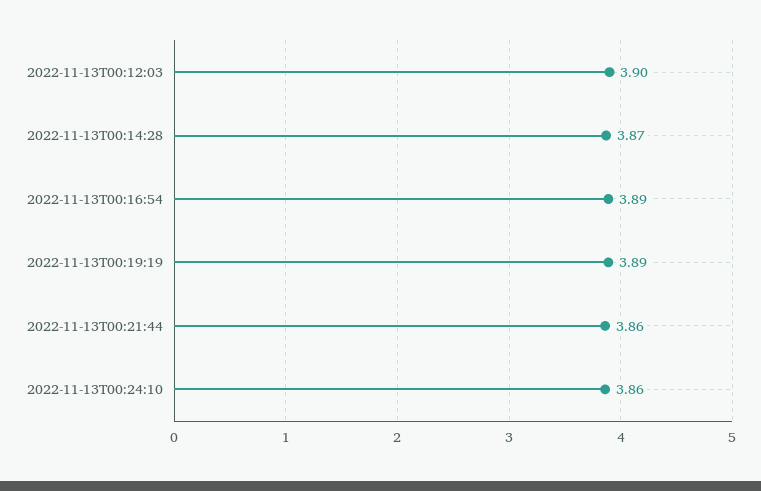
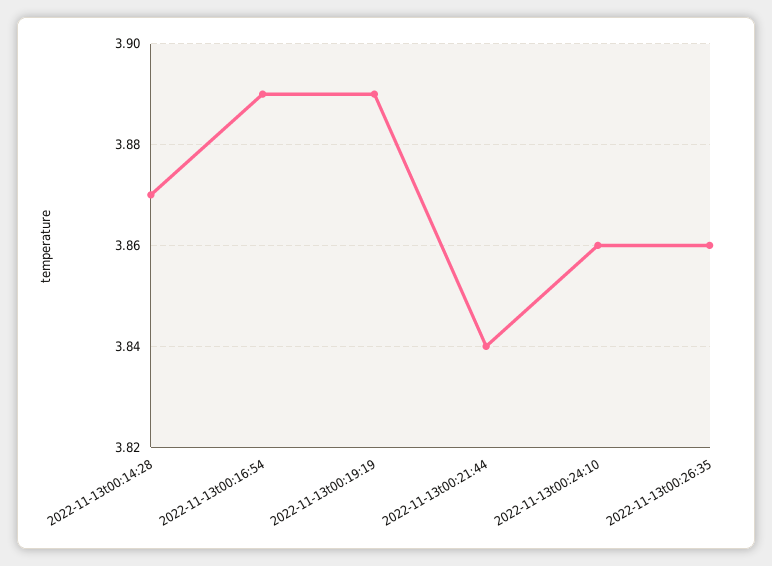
2022-11-13T00:12:03: 3.9 -> none
2022-11-13T00:21:44: 3.86 -> 3.84
2022-11-13t00:26:35: none -> 3.86

